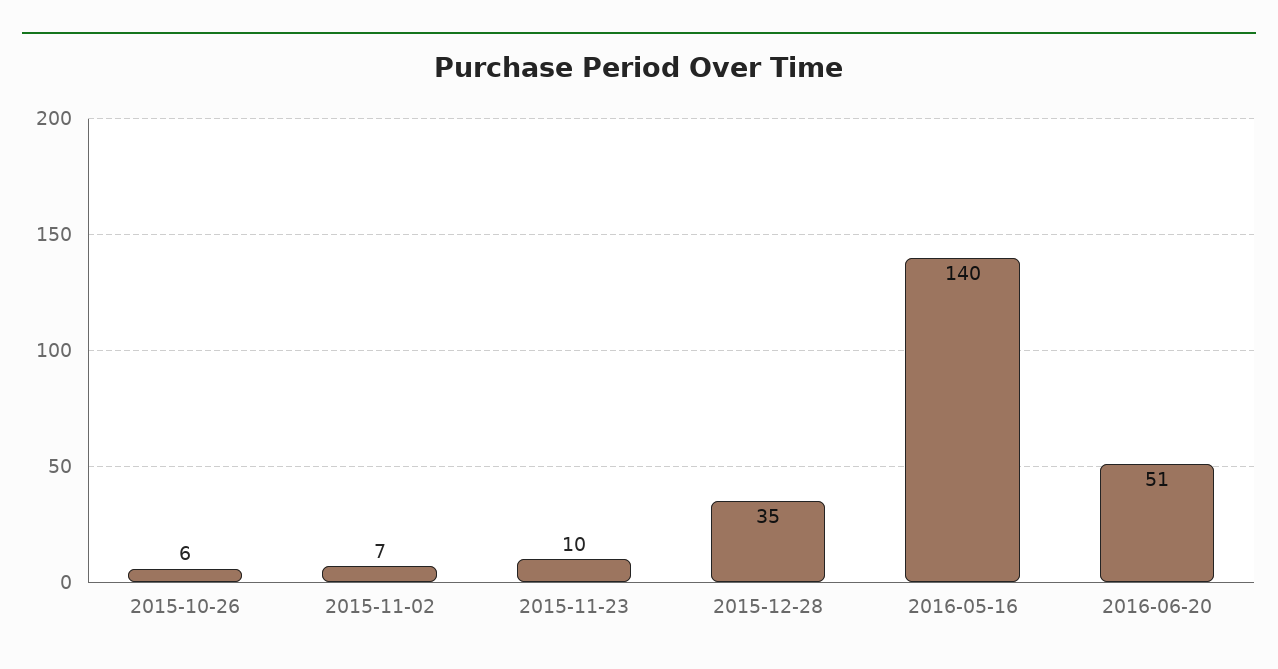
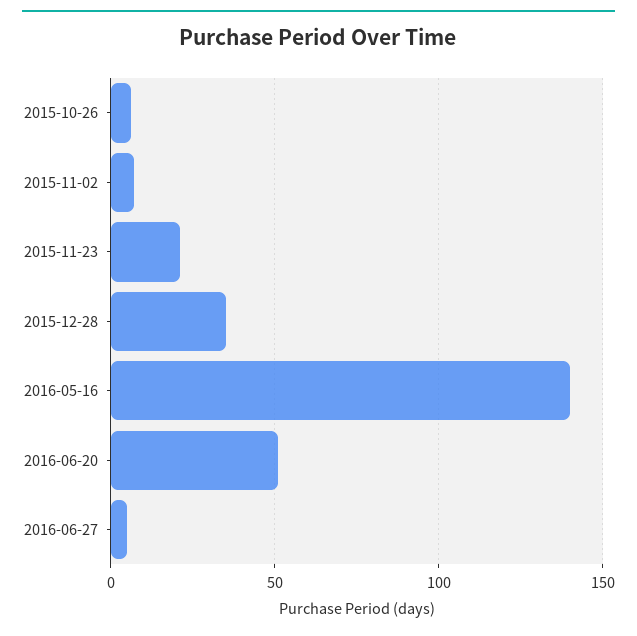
2015-11-23: 10 -> 20
2016-06-27: none -> 5

